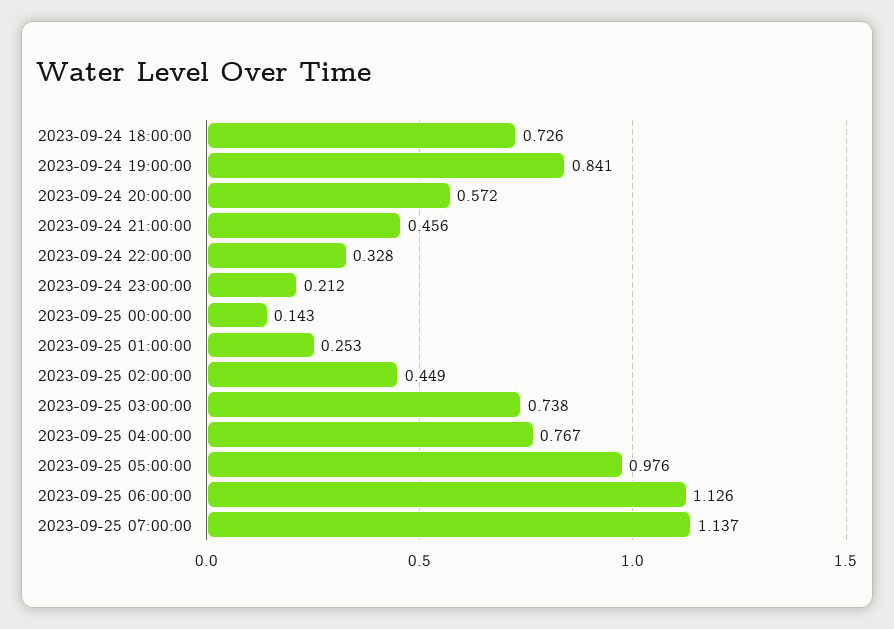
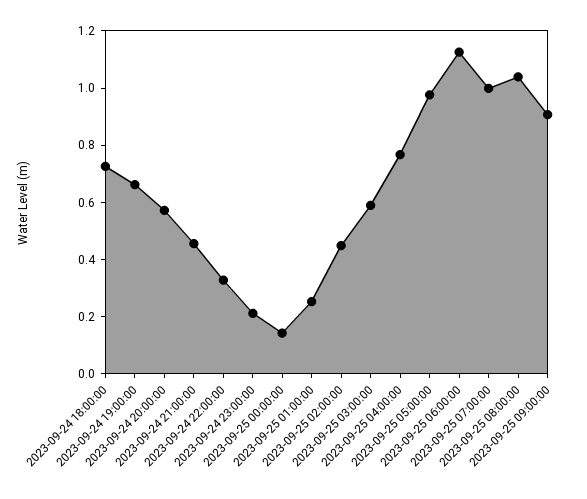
2023-09-24 19:00:00: 0.841 -> 0.65
2023-09-25 03:00:00: 0.738 -> 0.6
2023-09-25 07:00:00: 1.137 -> 1
2023-09-25 08:00:00: none -> 1.05
2023-09-25 09:00:00: none -> 0.9

